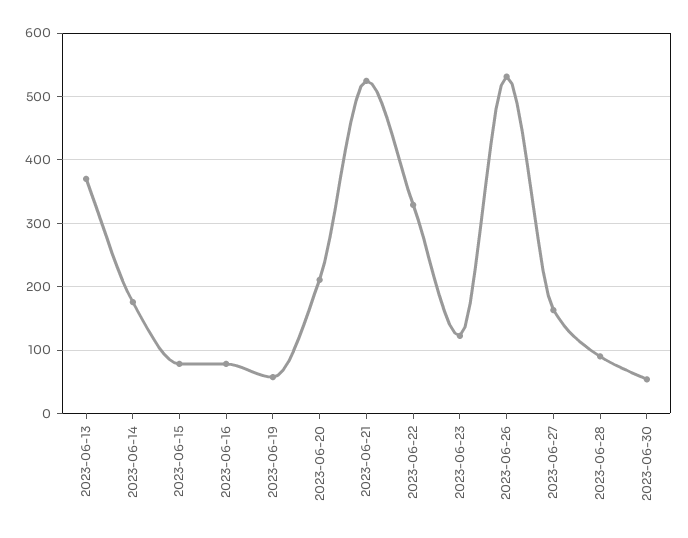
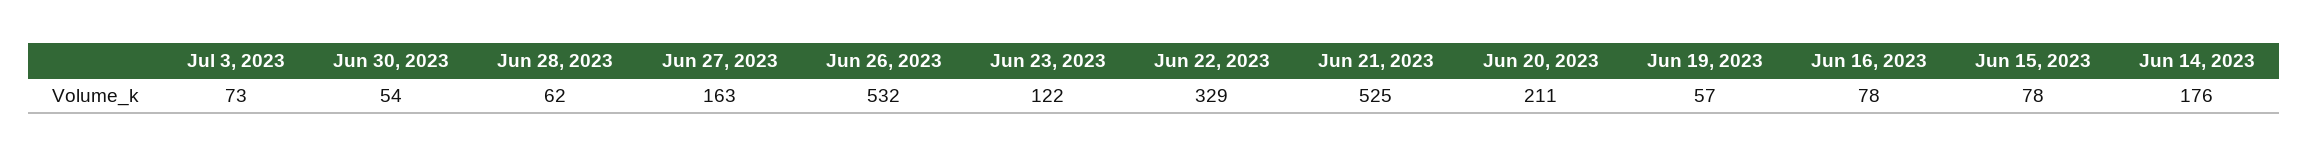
2023-06-13: 370 -> none
2023-06-28: 90 -> 62
Jul 3, 2023: none -> 73

